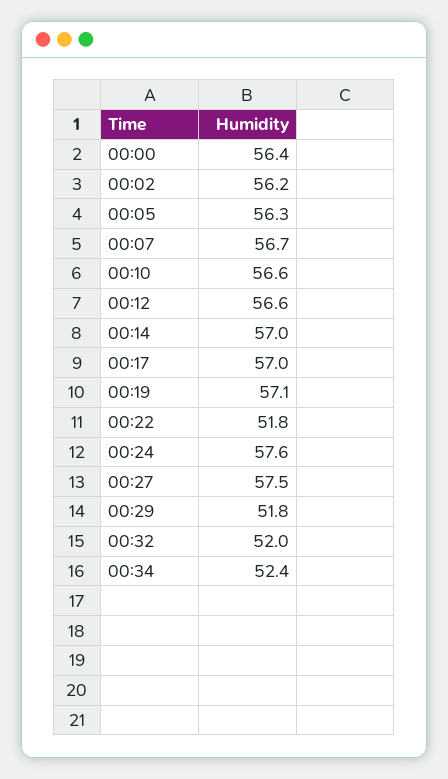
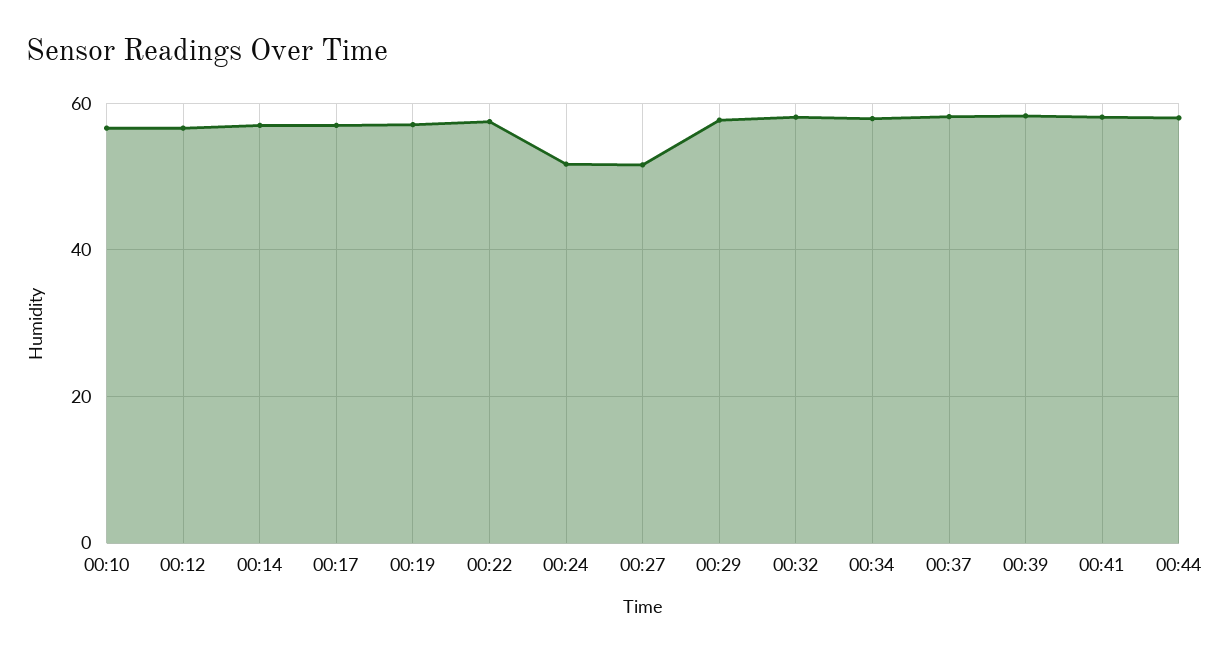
00:00: 56.4 -> none
00:02: 56.2 -> none
00:05: 56.3 -> none
00:07: 56.7 -> none
00:22: 51.8 -> 58
00:24: 57.6 -> 52
00:27: 57.5 -> 52
00:29: 51.8 -> 58
00:32: 52 -> 58
00:34: 52.4 -> 58
00:37: none -> 58
00:39: none -> 58
00:41: none -> 58
00:44: none -> 58

